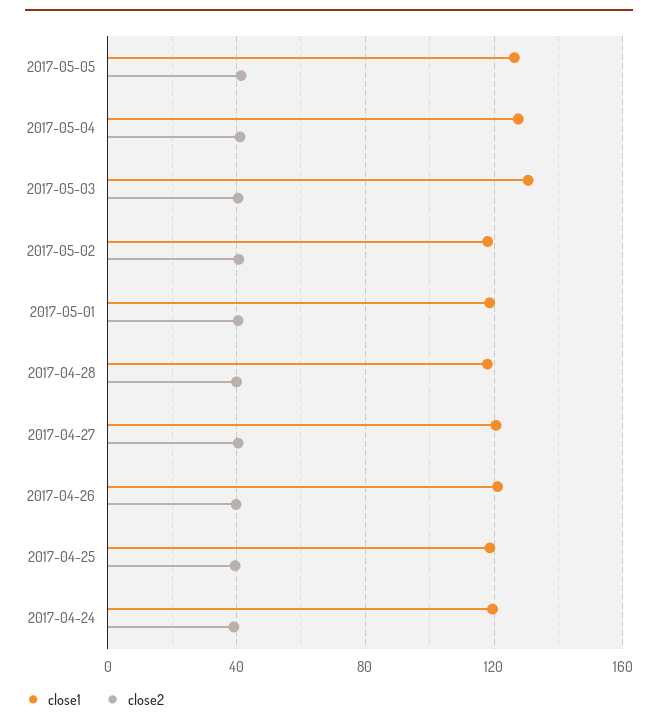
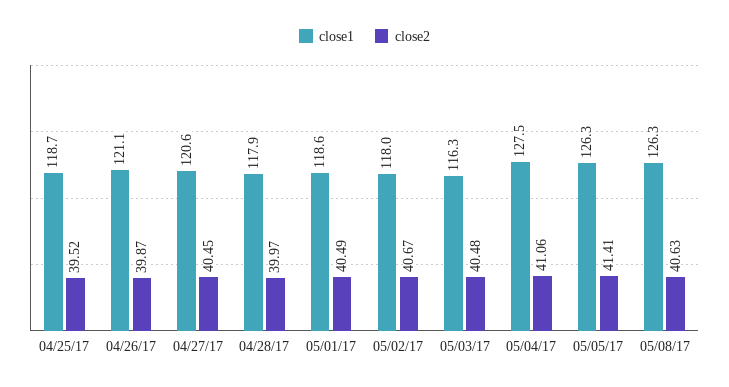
close1, 2017-05-03: 130 -> 116.3
close1, 2017-04-24: 120 -> none
close2, 2017-04-24: 40 -> none
close1, 05/08/17: none -> 126.3
close2, 05/08/17: none -> 40.63

